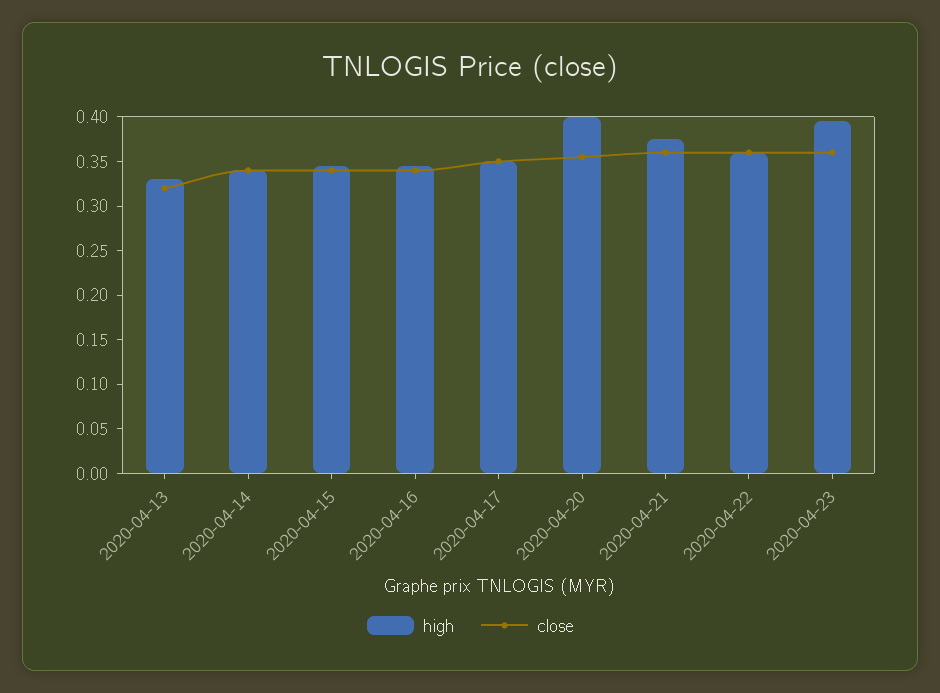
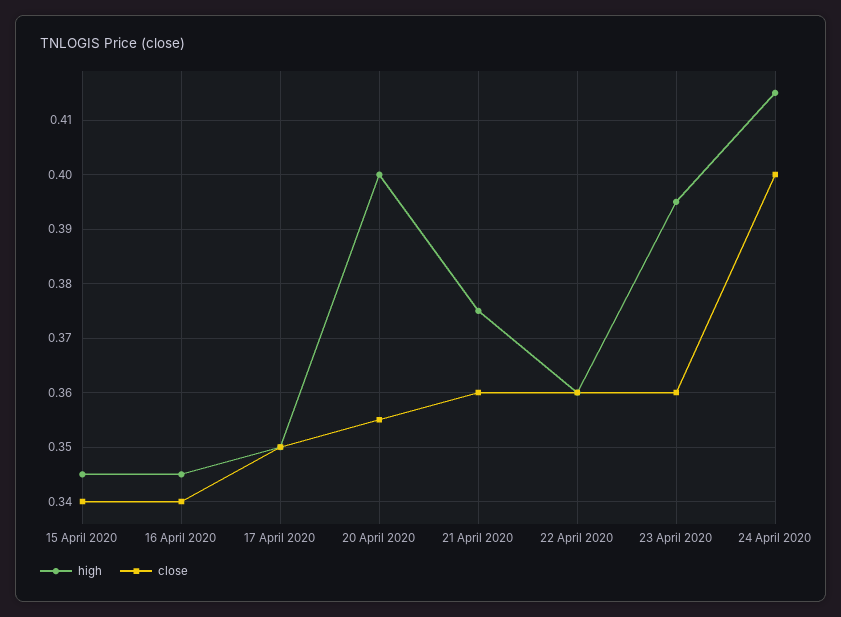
high, 2020-04-13: 0.33 -> none
close, 2020-04-13: 0.32 -> none
high, 2020-04-14: 0.34 -> none
close, 2020-04-14: 0.34 -> none
high, 24 April 2020: none -> 0.415
close, 24 April 2020: none -> 0.4

